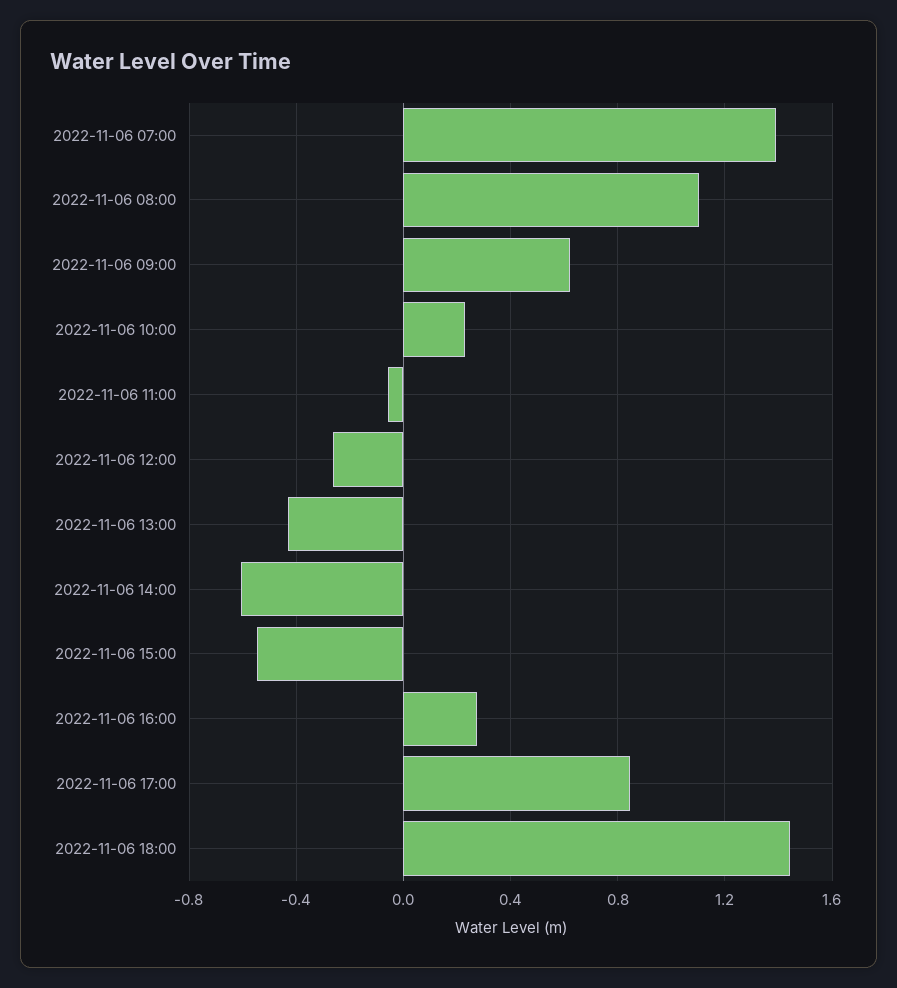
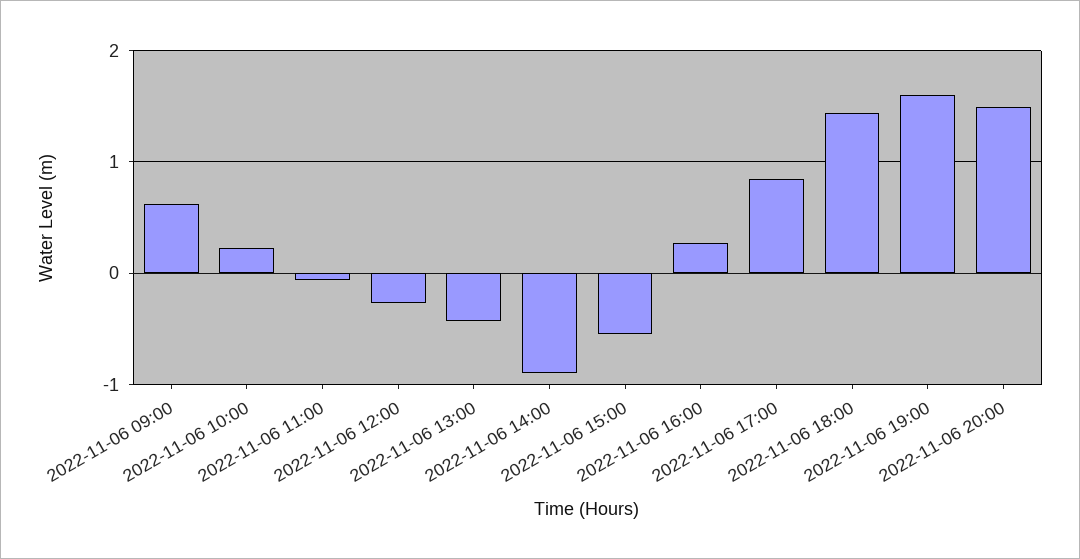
2022-11-06 07:00: 1.4 -> none
2022-11-06 08:00: 1.1 -> none
2022-11-06 14:00: -0.6 -> -0.9
2022-11-06 19:00: none -> 1.6
2022-11-06 20:00: none -> 1.5

